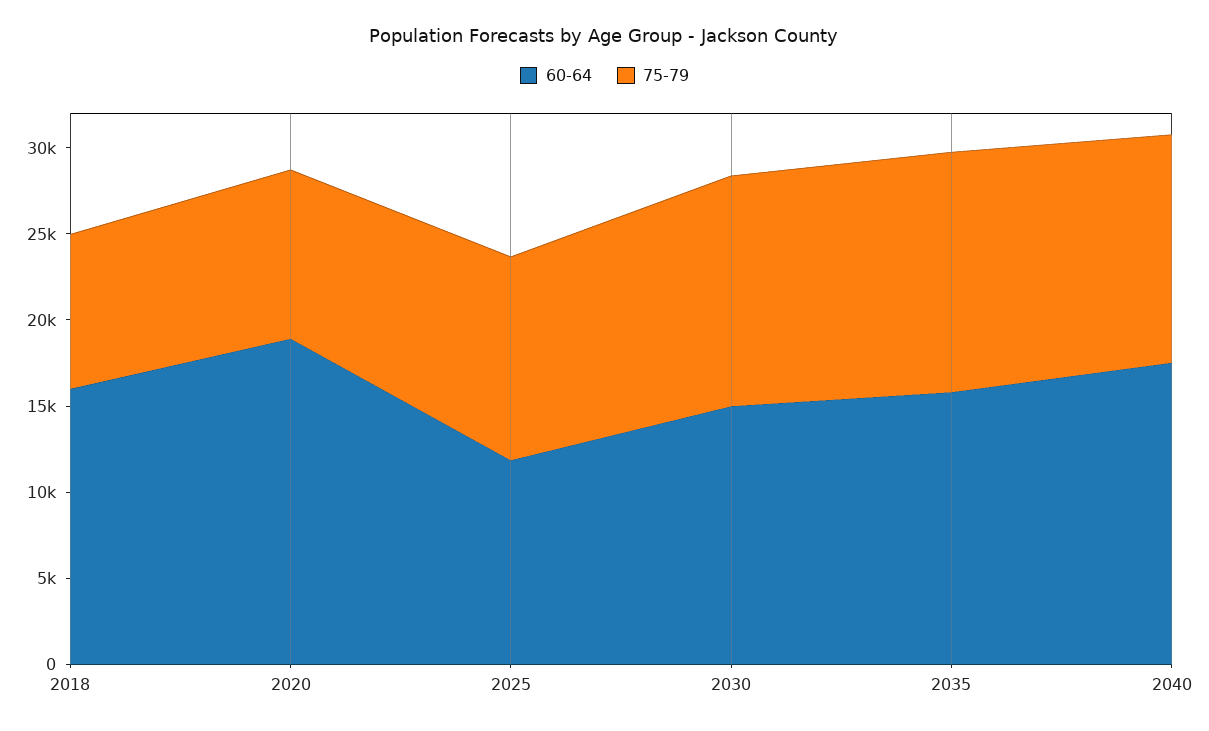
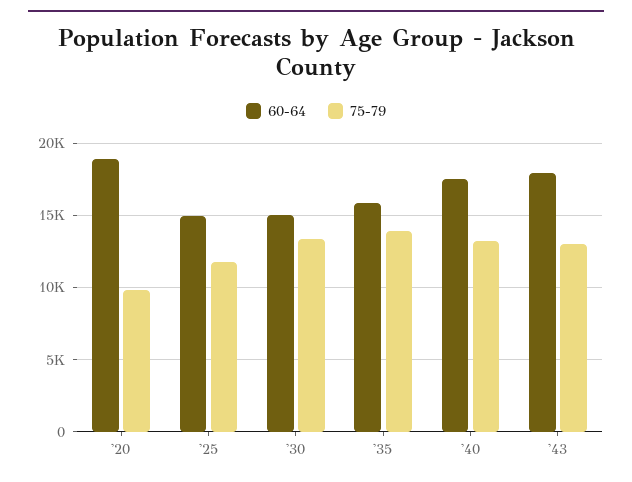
60-64, 2018: 16000 -> none
75-79, 2018: 9000 -> none
60-64, 2025: 12000 -> 15000
60-64, '43: none -> 18000
75-79, '43: none -> 13000

